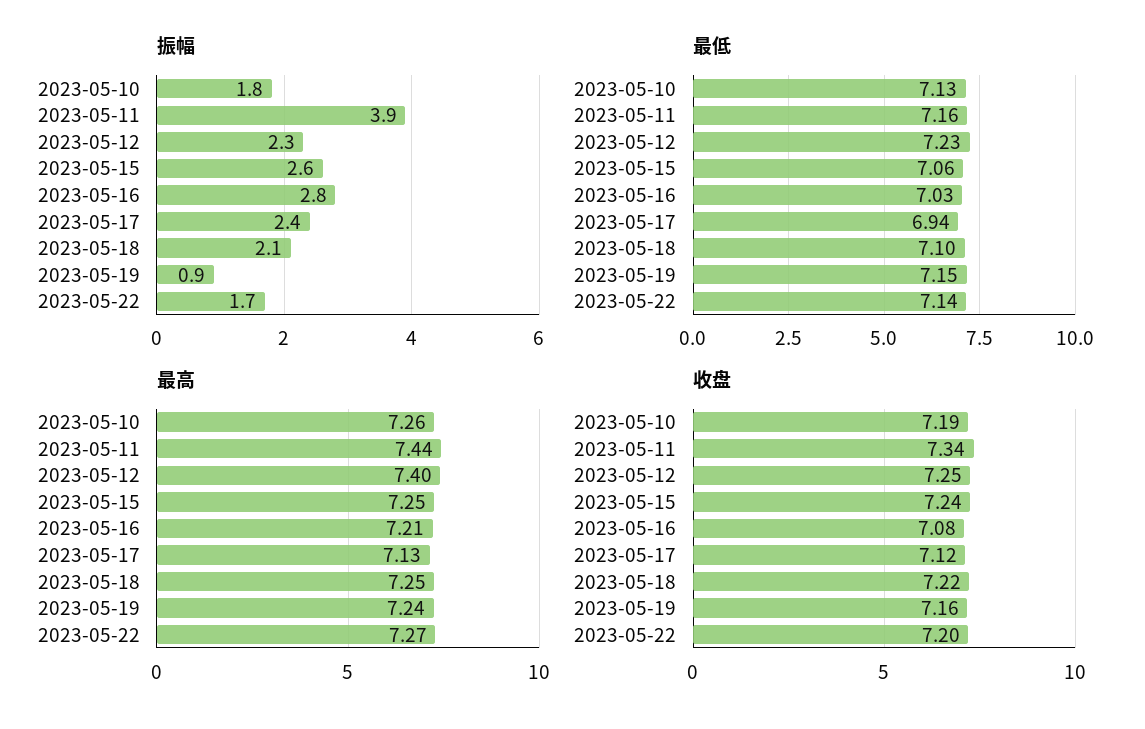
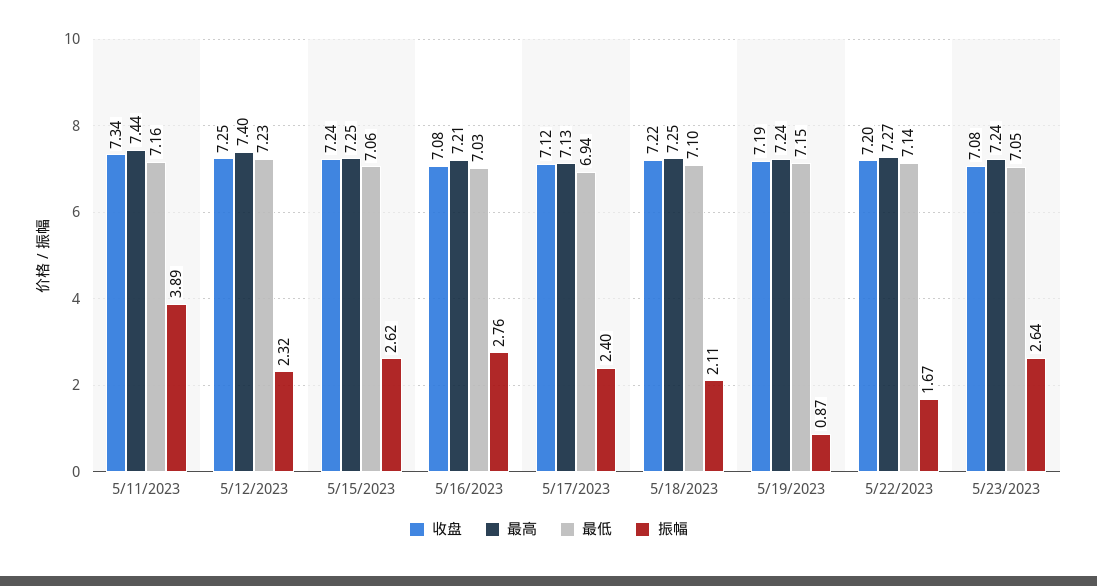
振幅, 2023-05-10: 1.8 -> none
最低, 2023-05-10: 7.13 -> none
最高, 2023-05-10: 7.26 -> none
收盘, 2023-05-10: 7.19 -> none
收盘, 2023-05-19: 7.16 -> 7.19
收盘, 5/23/2023: none -> 7.08
最高, 5/23/2023: none -> 7.24
最低, 5/23/2023: none -> 7.05
振幅, 5/23/2023: none -> 2.64

